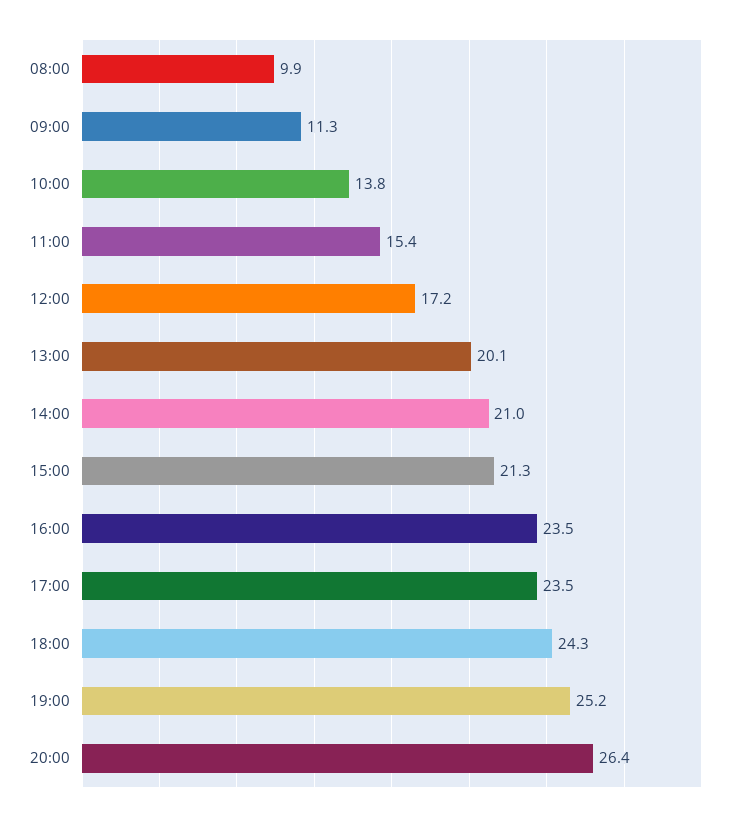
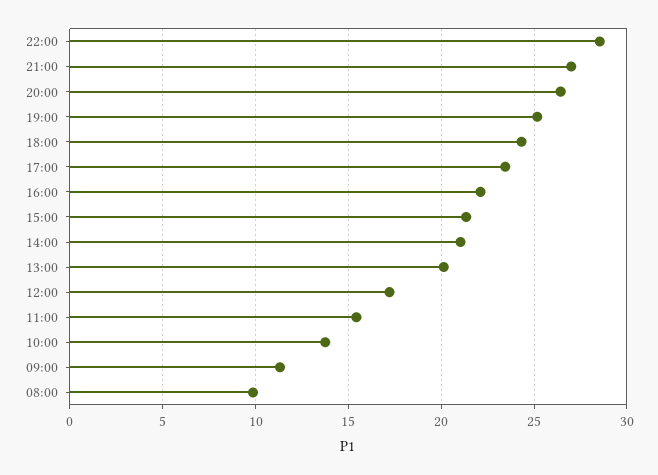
16:00: 23.5 -> 22
22:00: none -> 28.5
21:00: none -> 27

